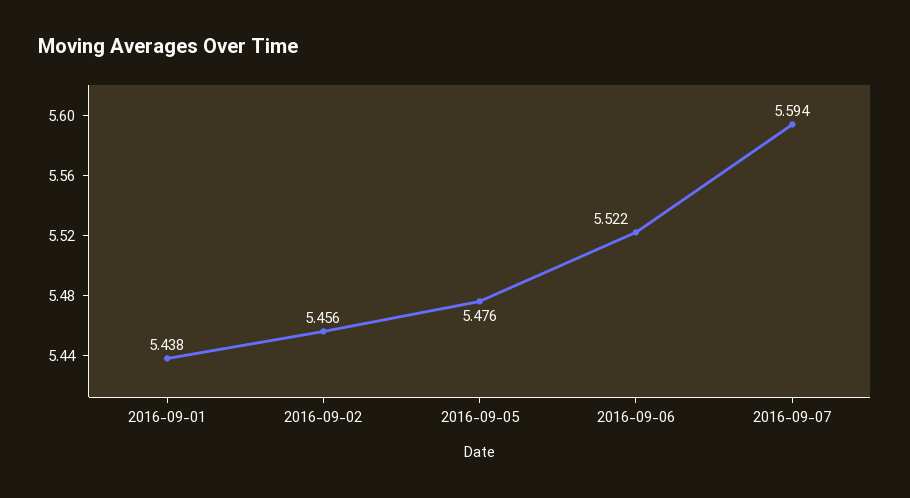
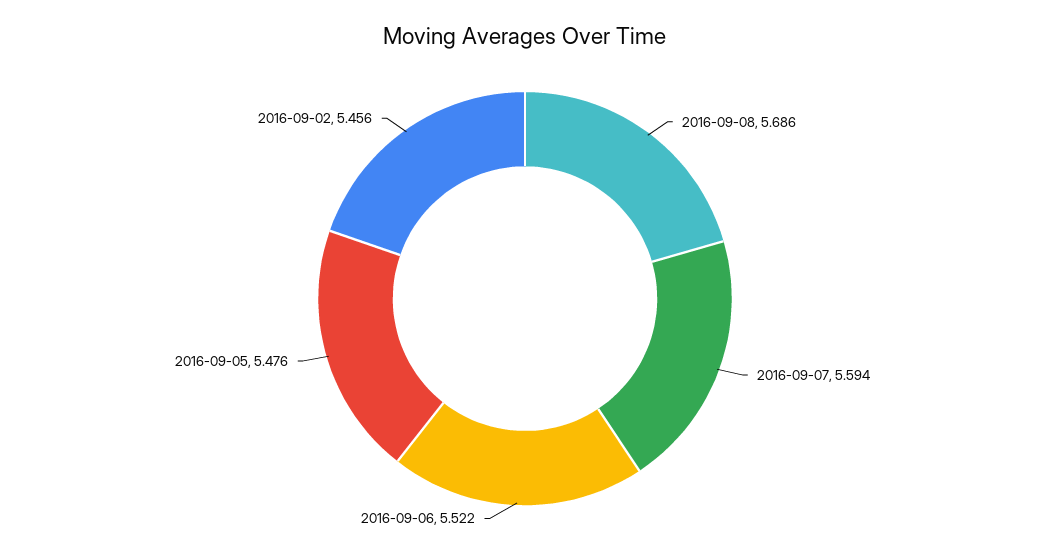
2016-09-01: 5.438 -> none
2016-09-08: none -> 5.686

